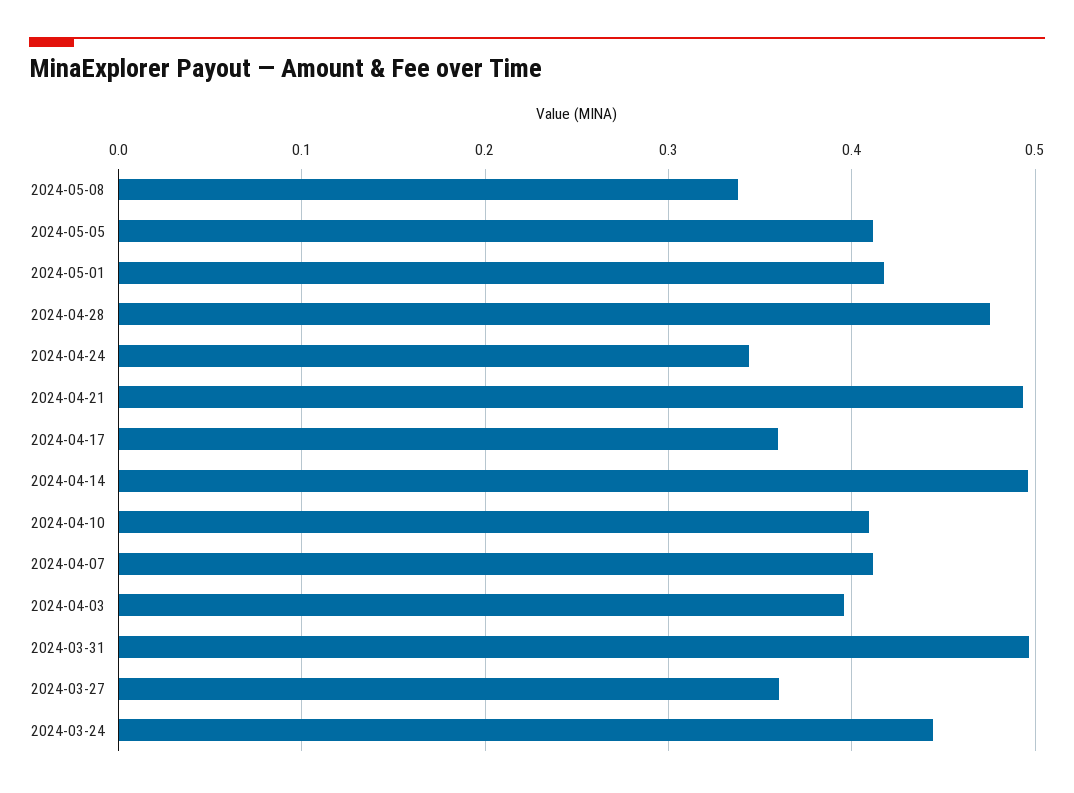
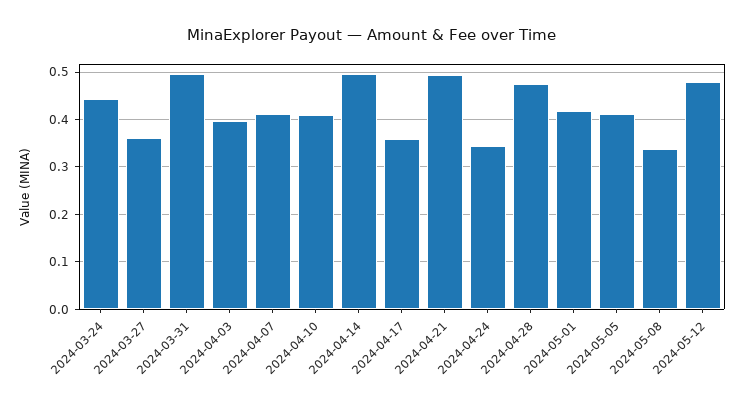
2024-05-12: none -> 0.48

